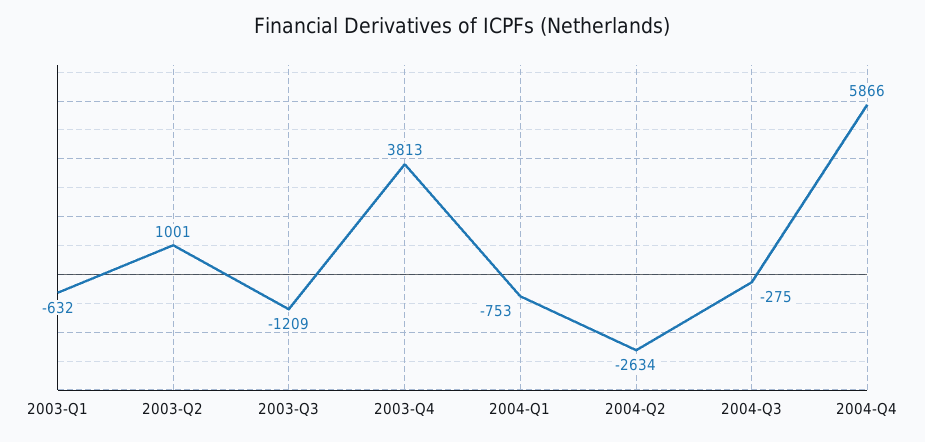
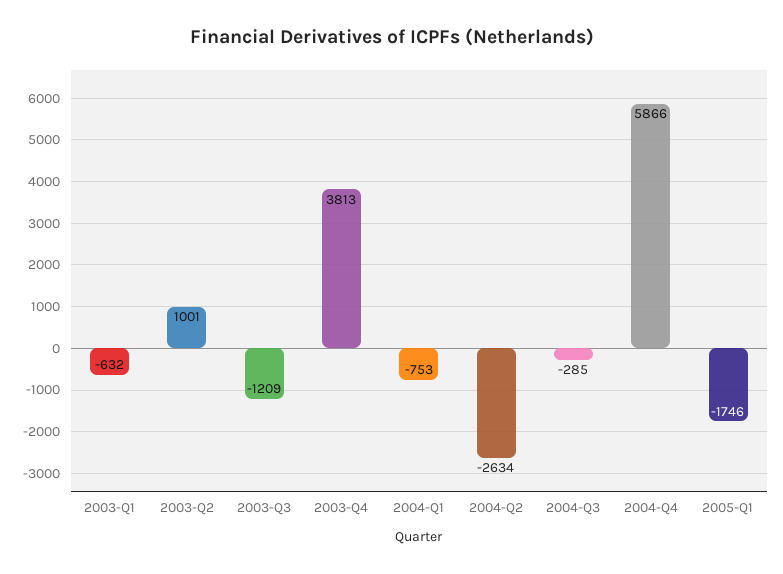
2004-Q3: -275 -> -285
2005-Q1: none -> -1746

